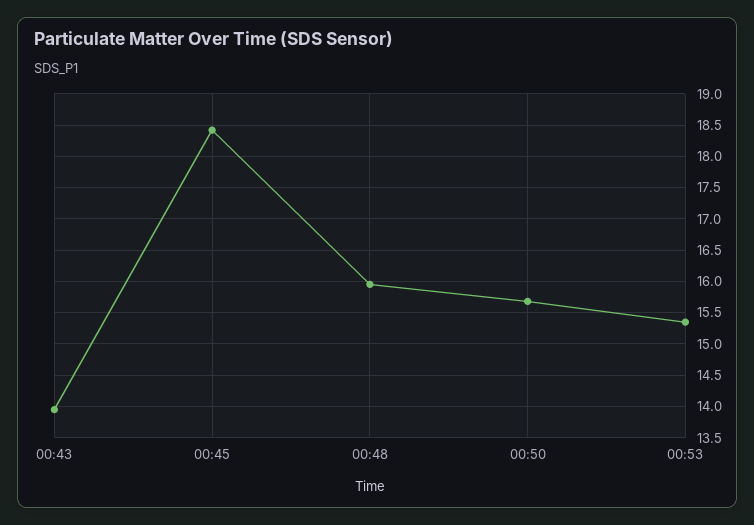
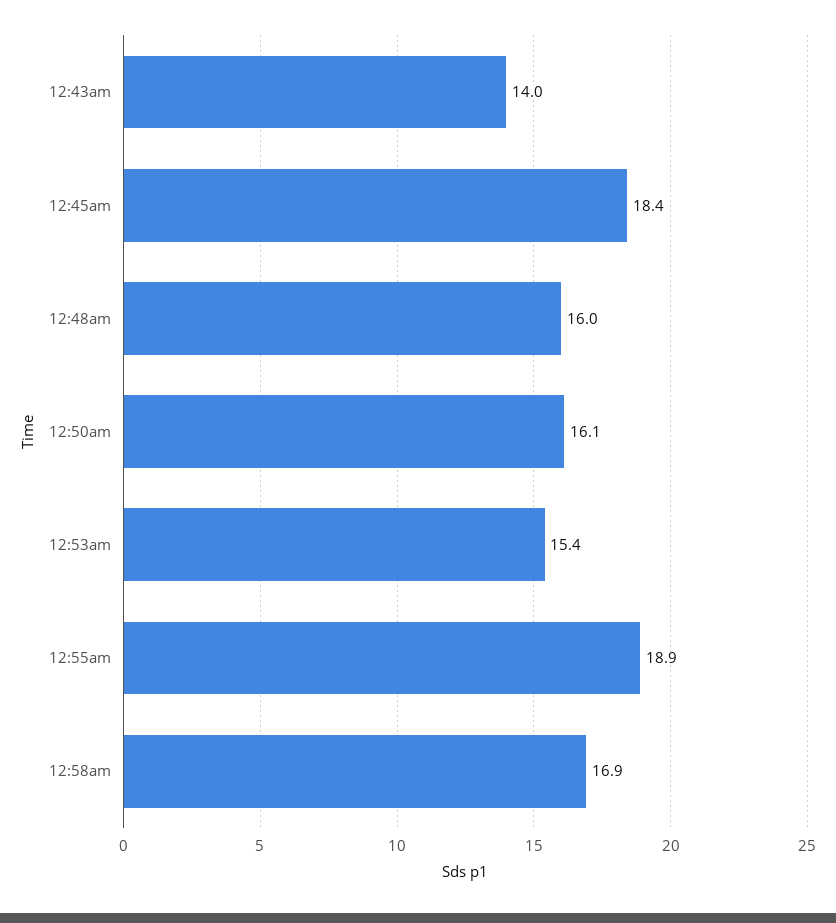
00:50: 15.7 -> 16.1
12:55am: none -> 18.9
12:58am: none -> 16.9

